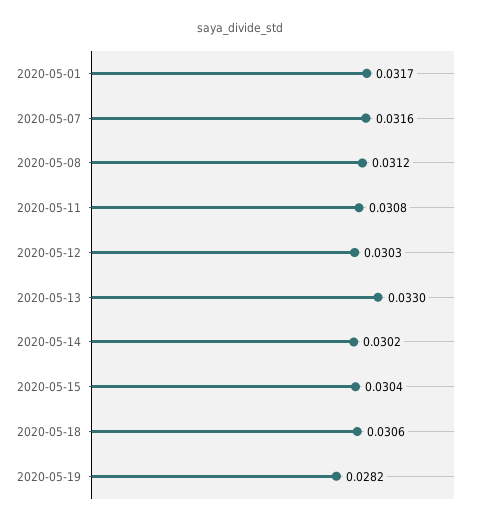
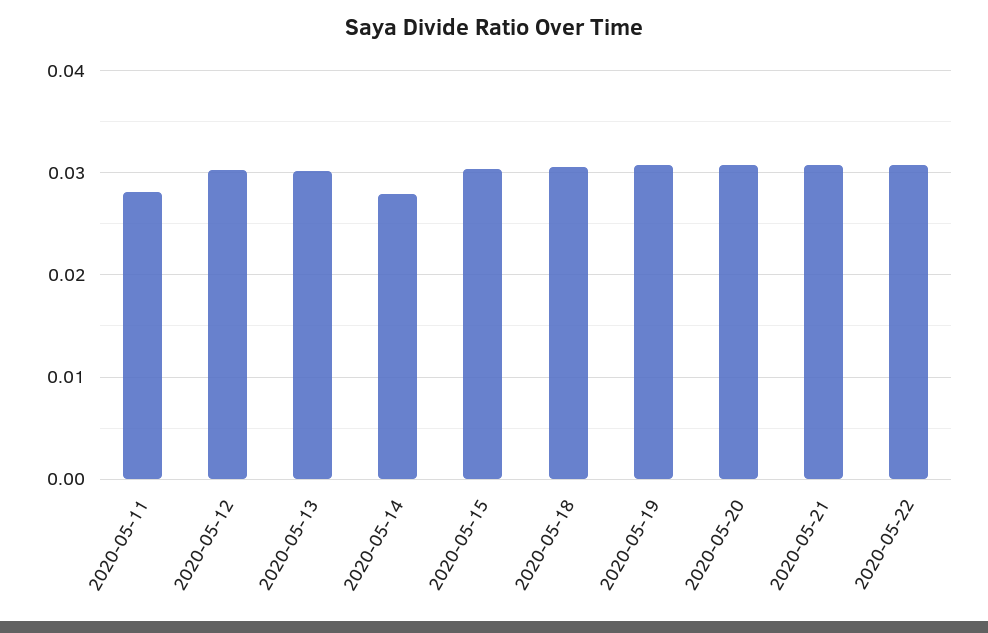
2020-05-01: 0.0317 -> none
2020-05-07: 0.0316 -> none
2020-05-08: 0.0312 -> none
2020-05-11: 0.0308 -> 0.028
2020-05-13: 0.033 -> 0.03
2020-05-14: 0.0302 -> 0.028
2020-05-19: 0.0282 -> 0.031
2020-05-20: none -> 0.031
2020-05-21: none -> 0.031
2020-05-22: none -> 0.031

